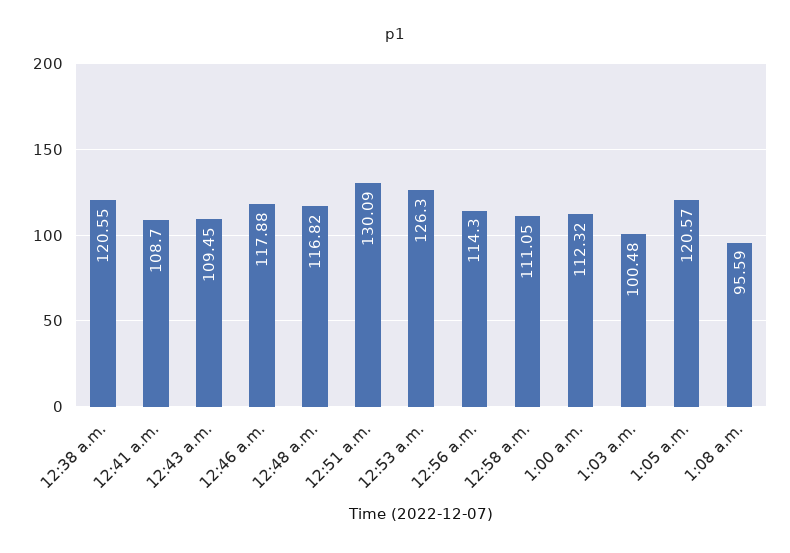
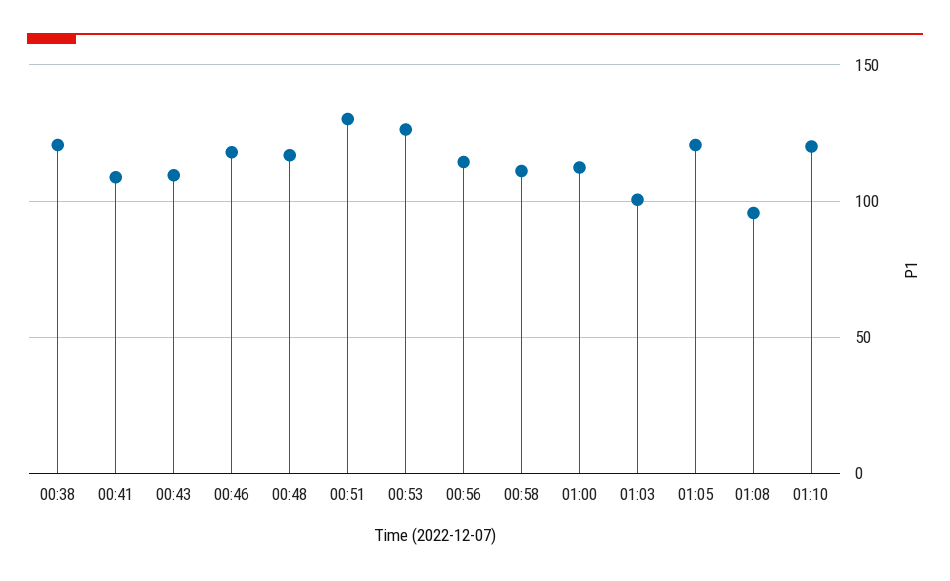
01:10: none -> 120

